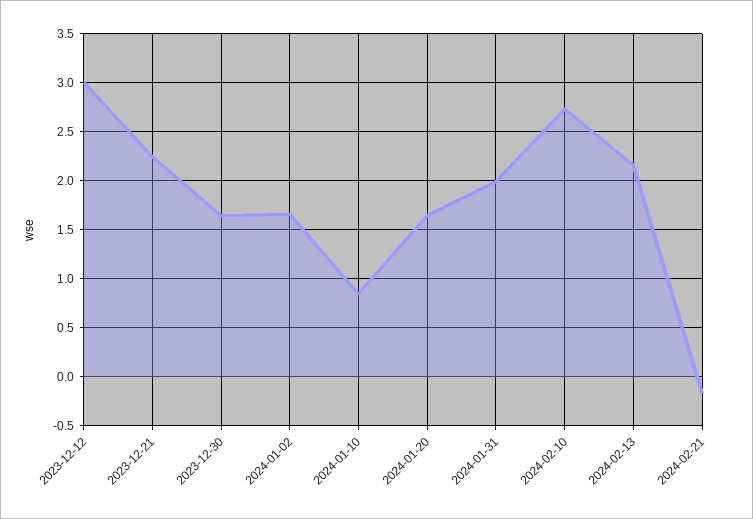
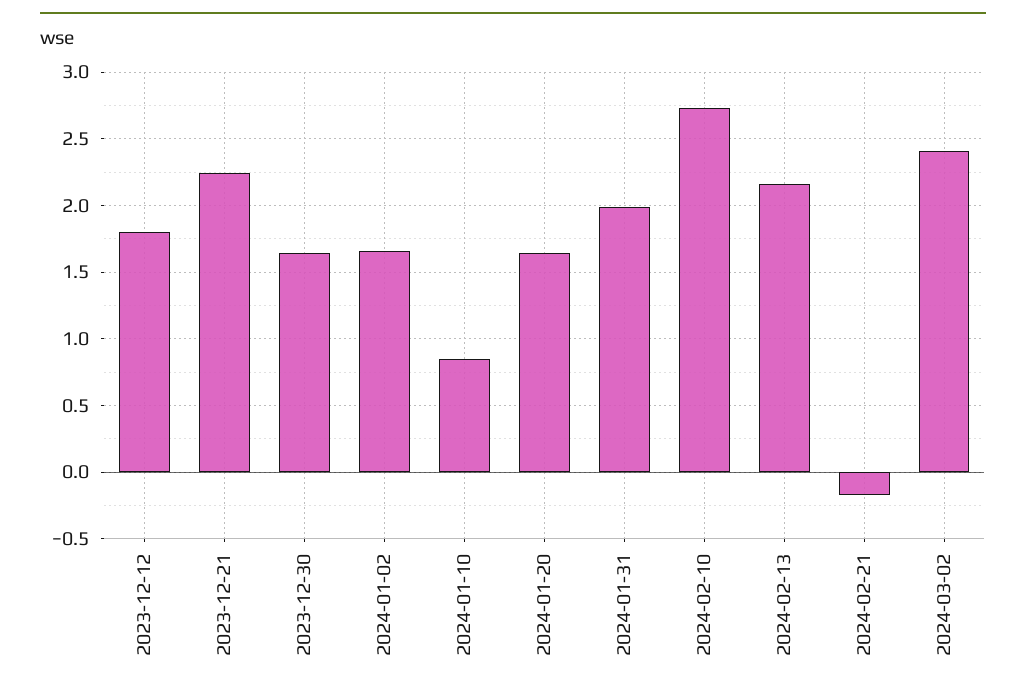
2023-12-12: 3 -> 1.8
2024-03-02: none -> 2.4

